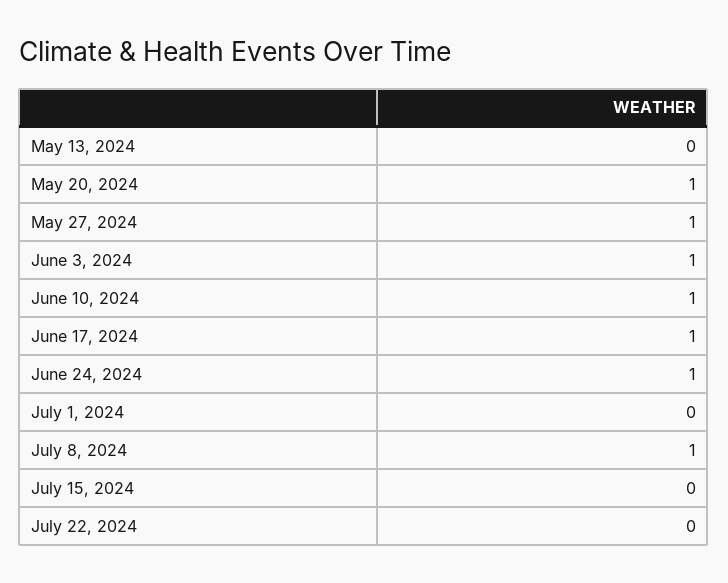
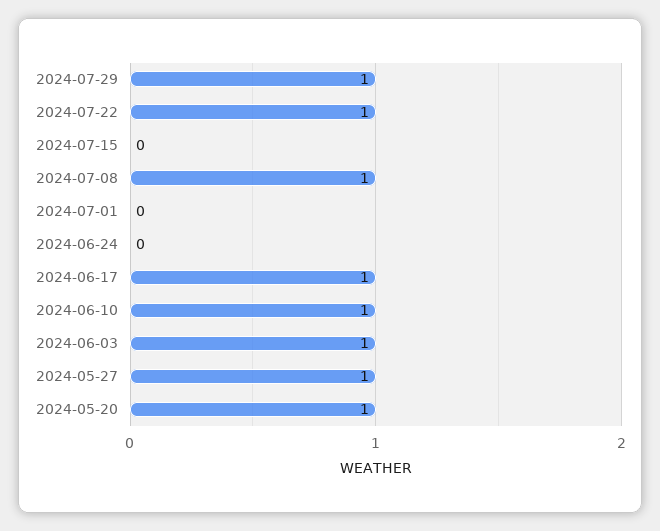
May 13, 2024: 0 -> none
June 24, 2024: 1 -> 0
July 22, 2024: 0 -> 1
2024-07-29: none -> 1

